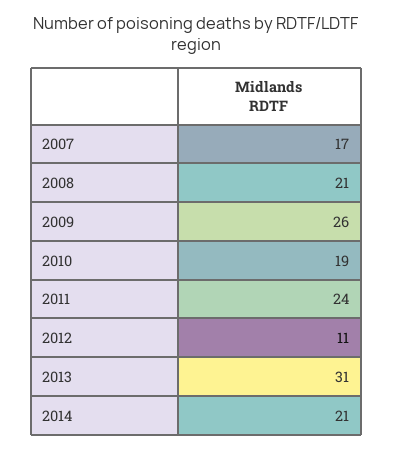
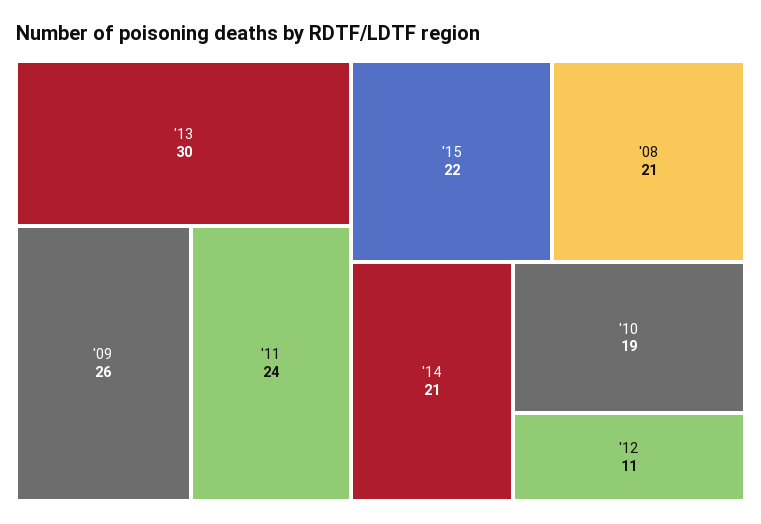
2007: 17 -> none
2013: 31 -> 30
'15: none -> 22

